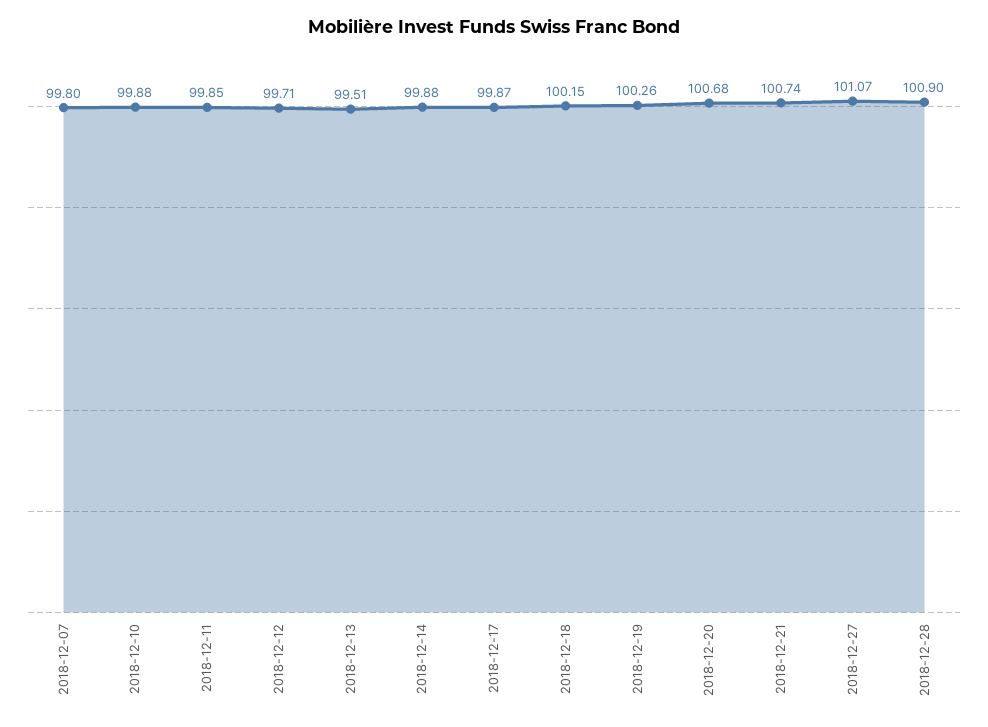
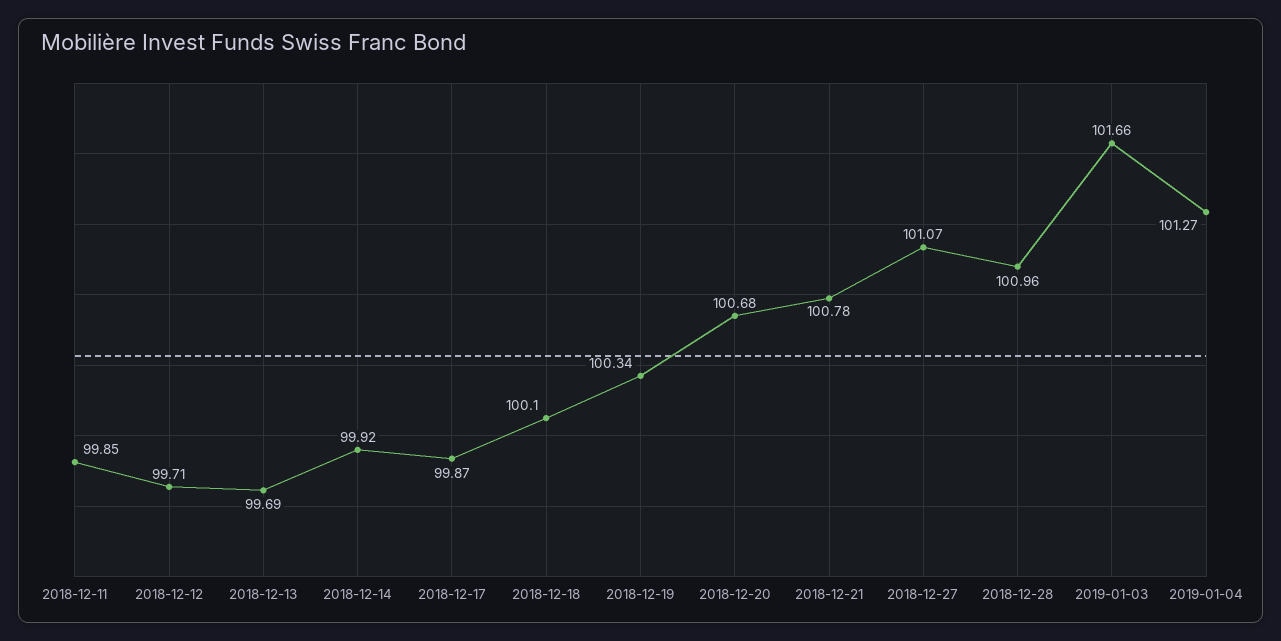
2018-12-07: 99.8 -> none
2018-12-10: 99.88 -> none
2018-12-13: 99.51 -> 99.69
2018-12-14: 99.88 -> 99.92
2018-12-18: 100.15 -> 100.1
2018-12-19: 100.26 -> 100.34
2018-12-21: 100.74 -> 100.78
2018-12-28: 100.9 -> 100.96
2019-01-03: none -> 101.66
2019-01-04: none -> 101.27

